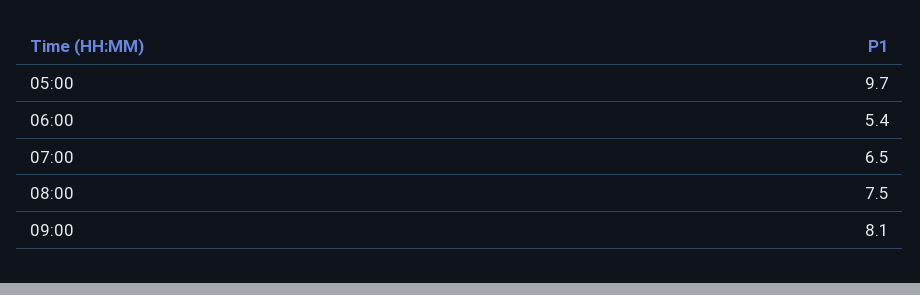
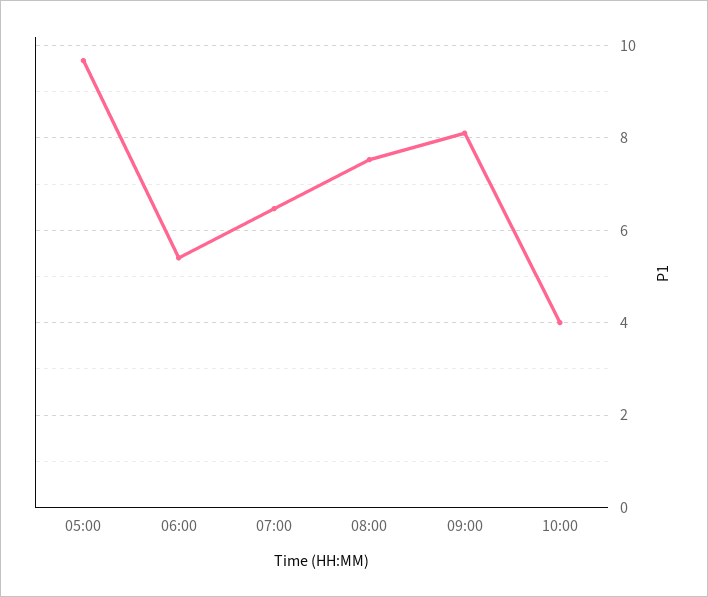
10:00: none -> 4

